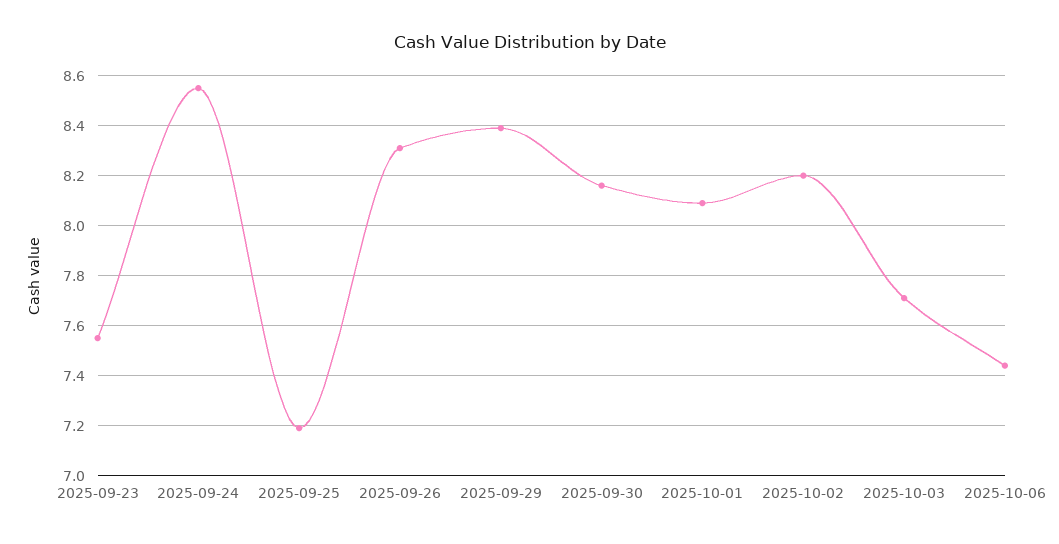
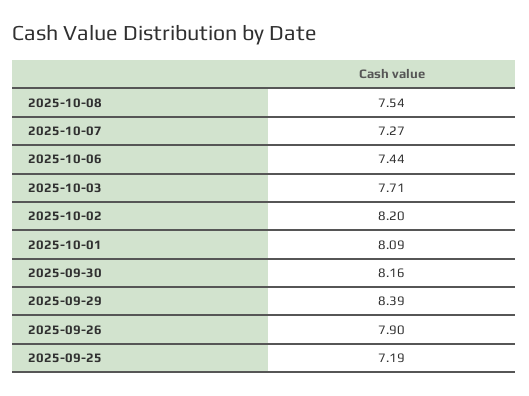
2025-09-23: 7.55 -> none
2025-09-24: 8.55 -> none
2025-09-26: 8.3 -> 7.9
2025-10-08: none -> 7.54
2025-10-07: none -> 7.27

